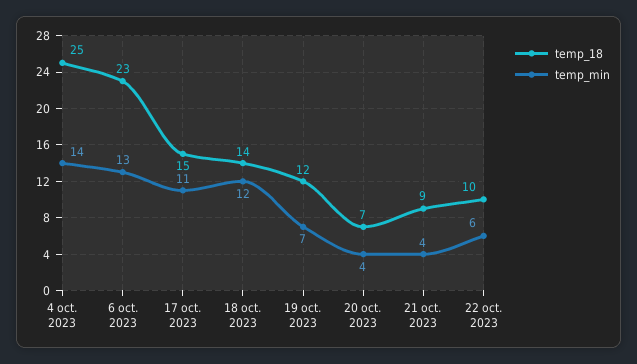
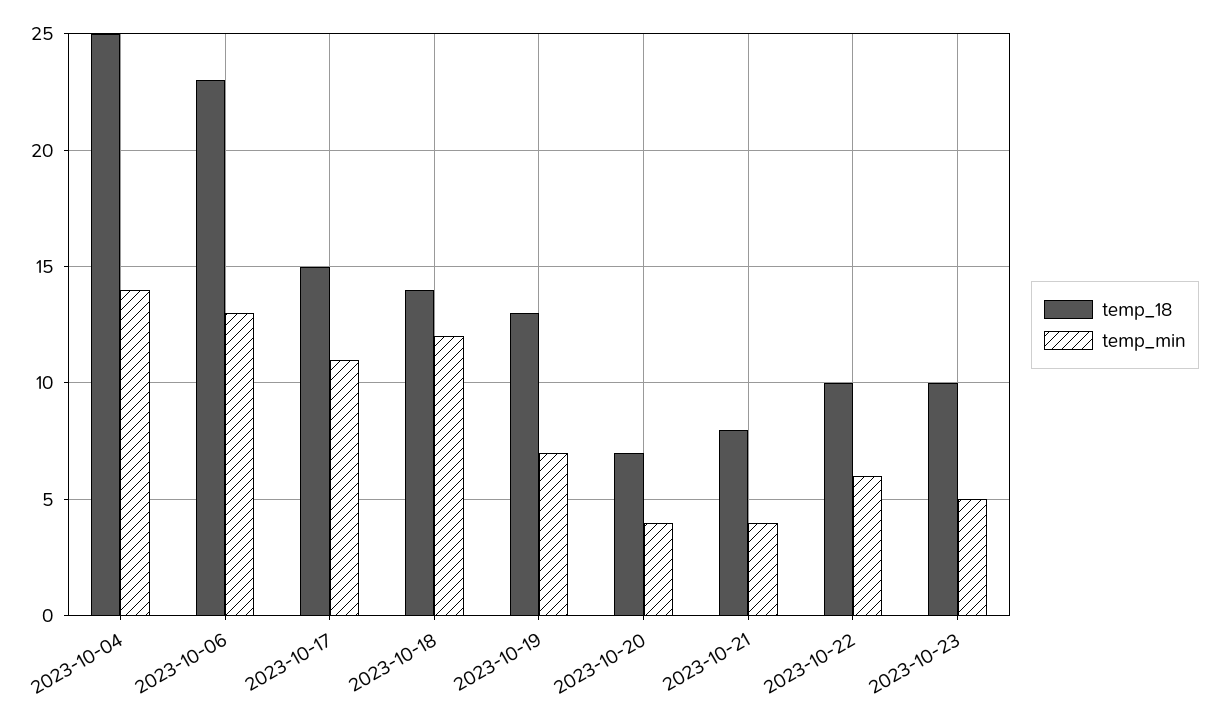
temp_18, 19 oct. 2023: 12 -> 13
temp_18, 21 oct. 2023: 9 -> 8
temp_18, 2023-10-23: none -> 10
temp_min, 2023-10-23: none -> 5

